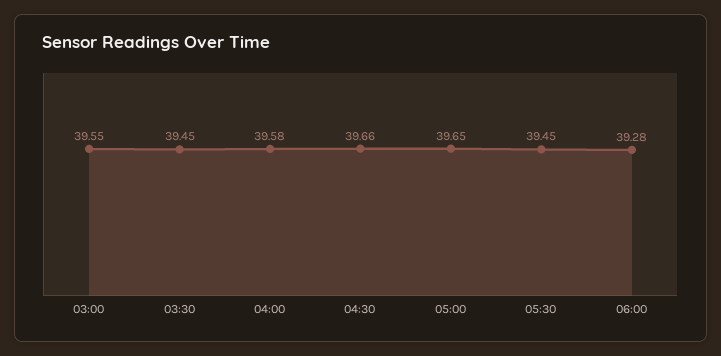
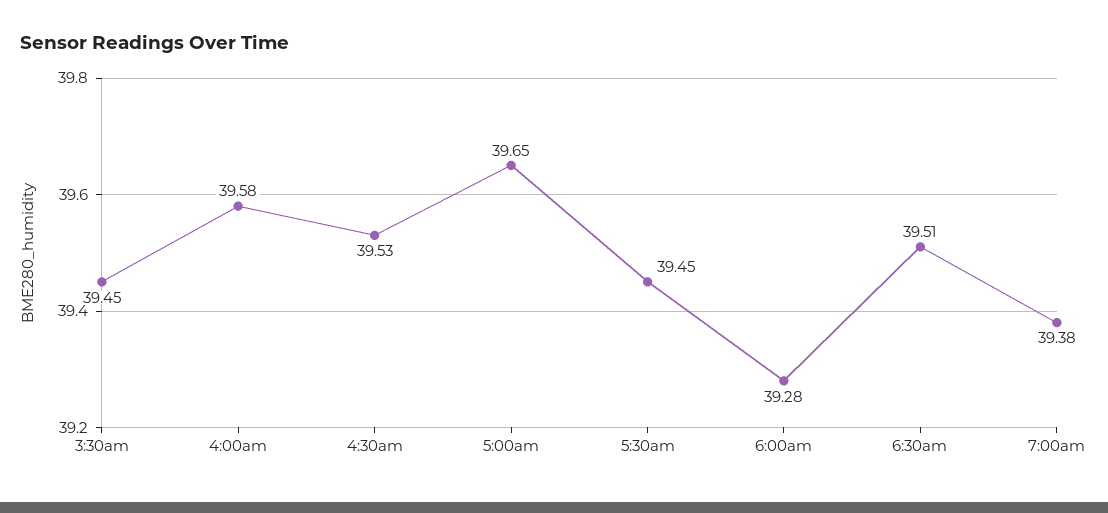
03:00: 39.55 -> none
04:30: 39.66 -> 39.53
6:30am: none -> 39.51
7:00am: none -> 39.38

